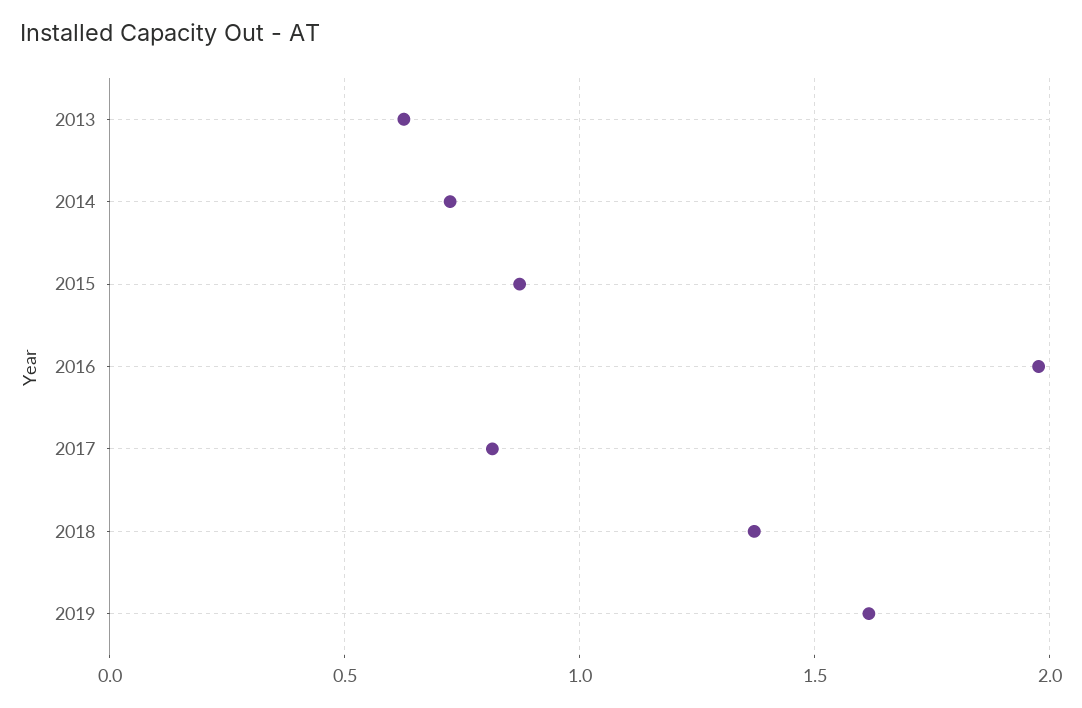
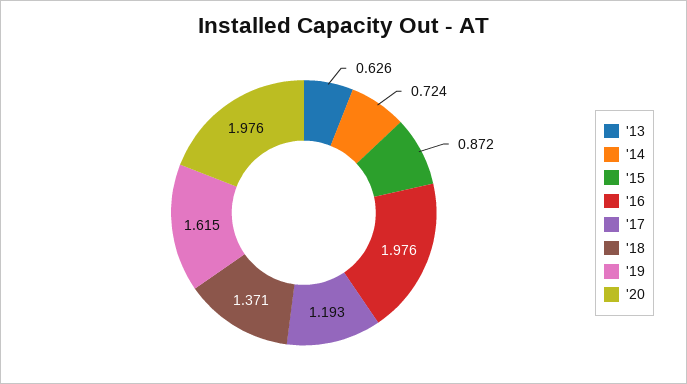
2017: 0.8 -> 1.193
'20: none -> 1.976

